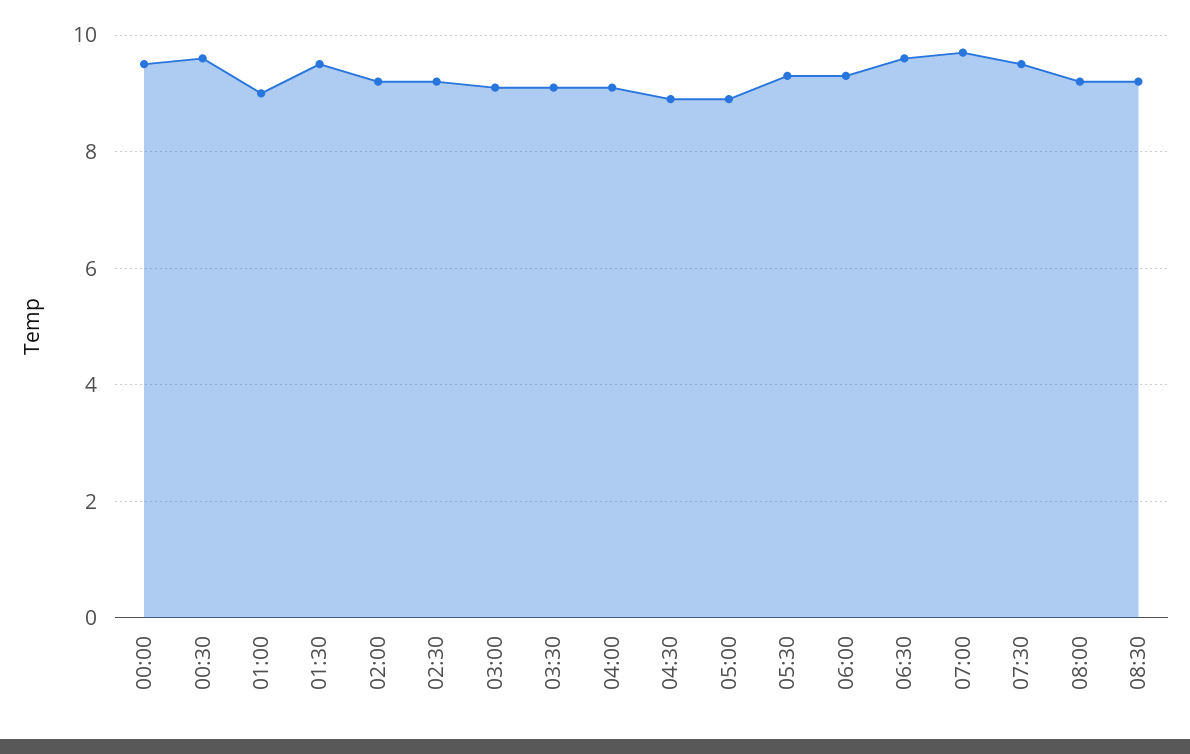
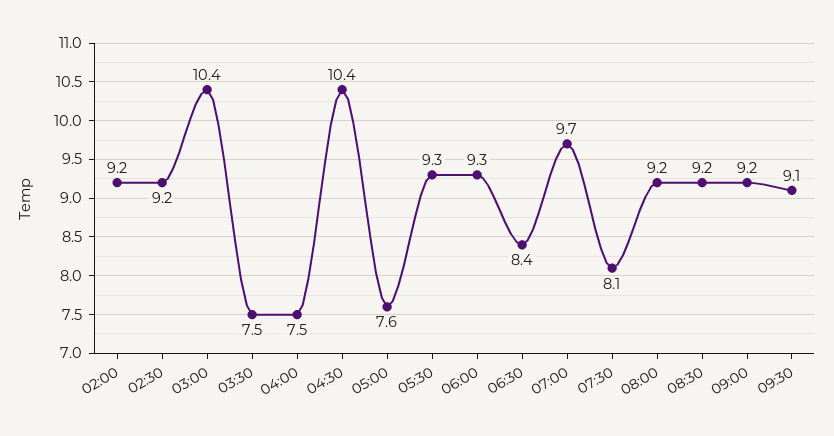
00:00: 9.5 -> none
00:30: 9.5 -> none
01:00: 9 -> none
01:30: 9.5 -> none
03:00: 9 -> 10.4
03:30: 9 -> 7.5
04:00: 9 -> 7.5
04:30: 9 -> 10.4
05:00: 9 -> 7.6
06:30: 9.5 -> 8.4
07:30: 9.5 -> 8.1
09:00: none -> 9.2
09:30: none -> 9.1

